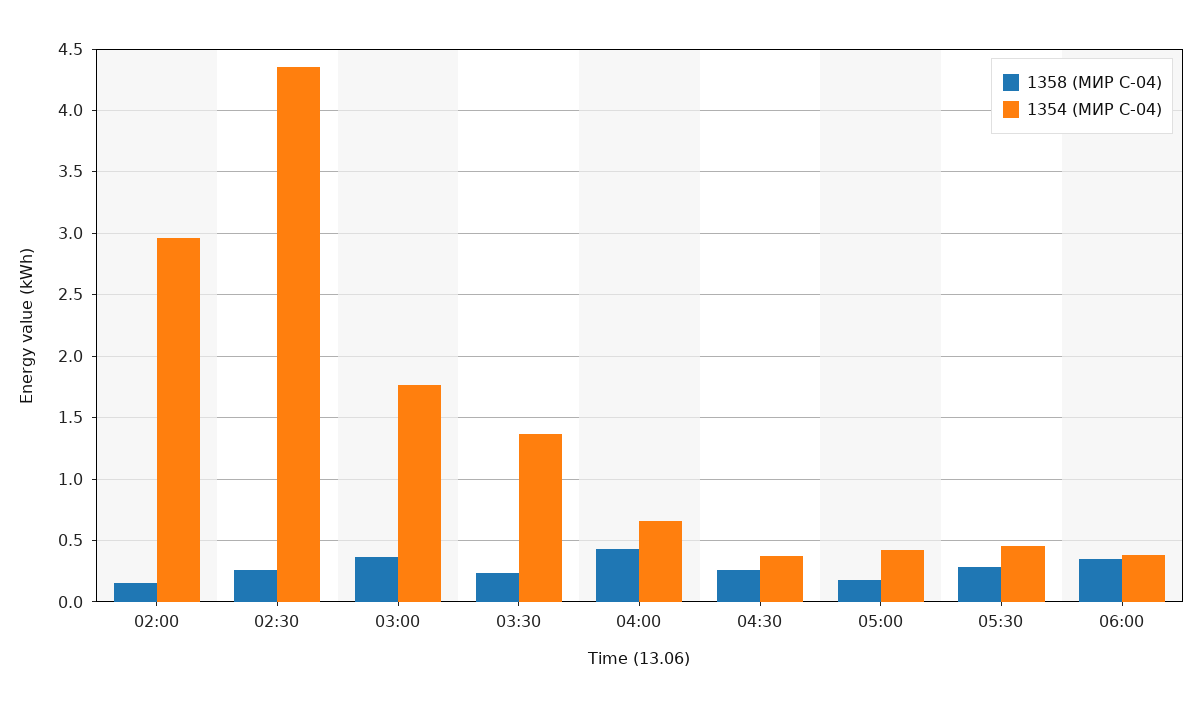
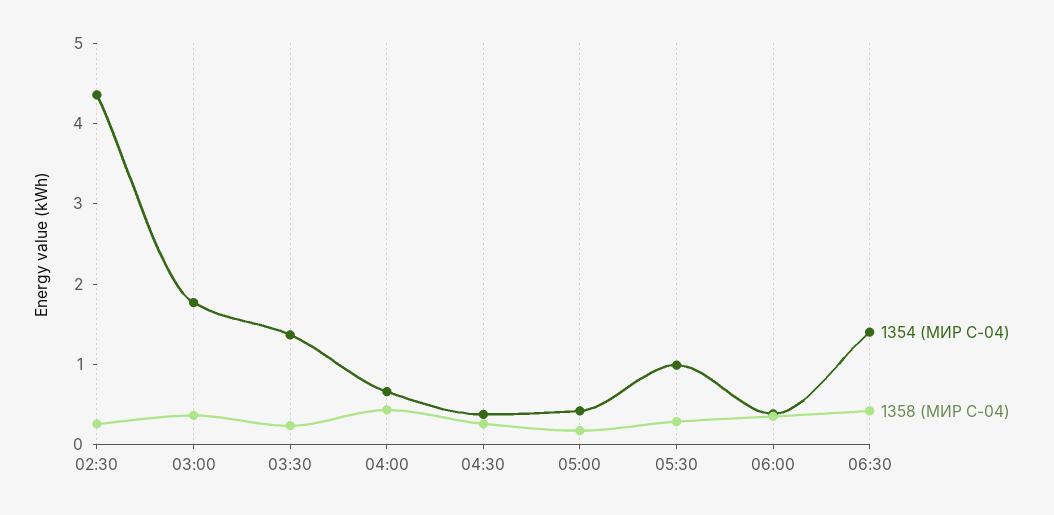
1358 (МИР С-04), 02:00: 0.15 -> none
1354 (МИР С-04), 02:00: 2.95 -> none
1354 (МИР С-04), 05:30: 0.45 -> 1
1354 (МИР С-04), 06:30: none -> 1.4
1358 (МИР С-04), 06:30: none -> 0.4

